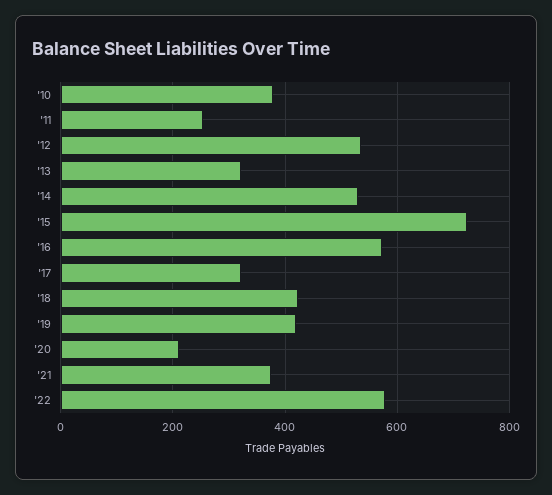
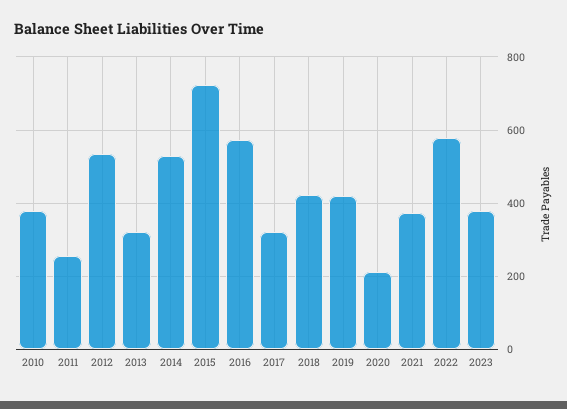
2023: none -> 380

